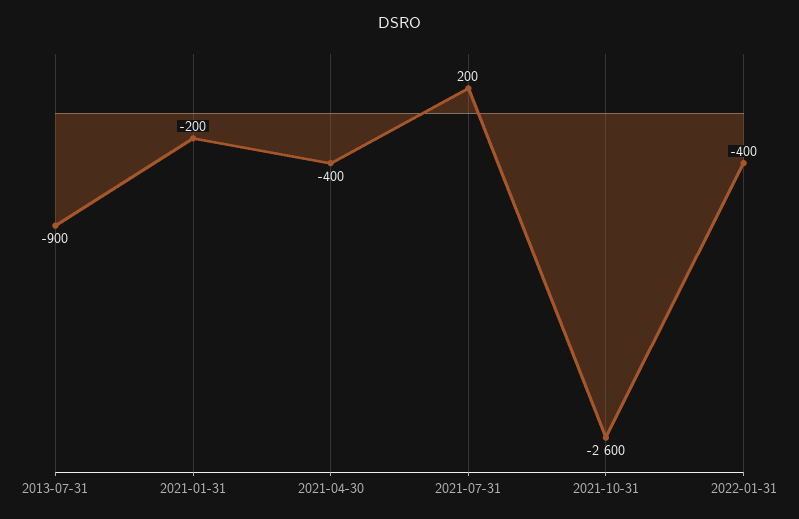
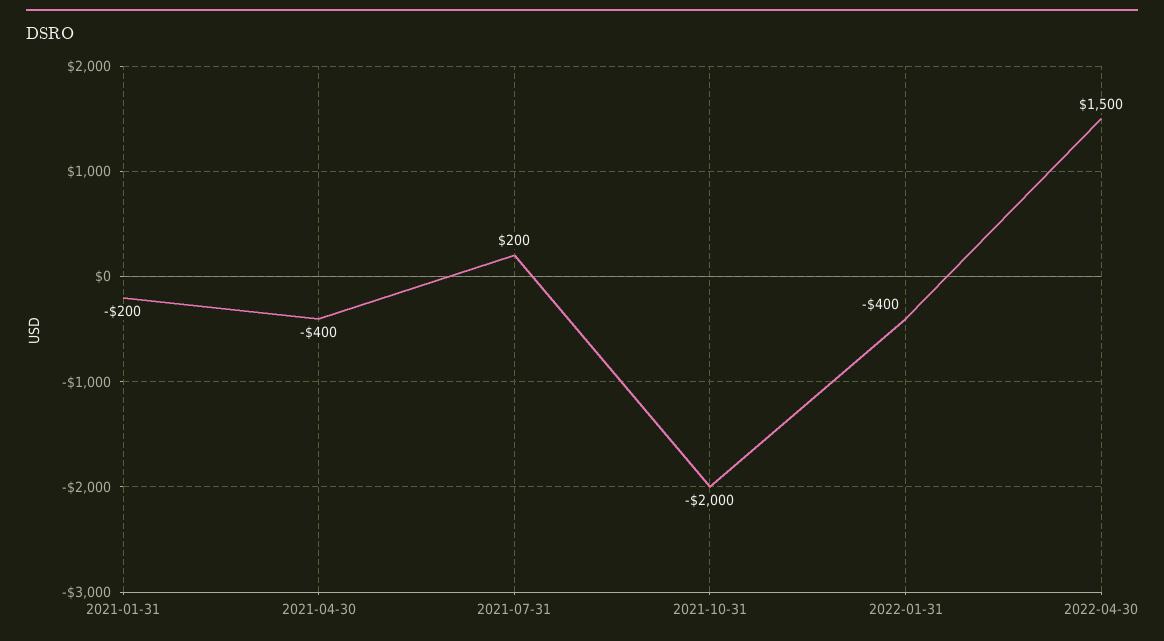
2013-07-31: -900 -> none
2021-10-31: -2600 -> -2000
2022-04-30: none -> 1500

